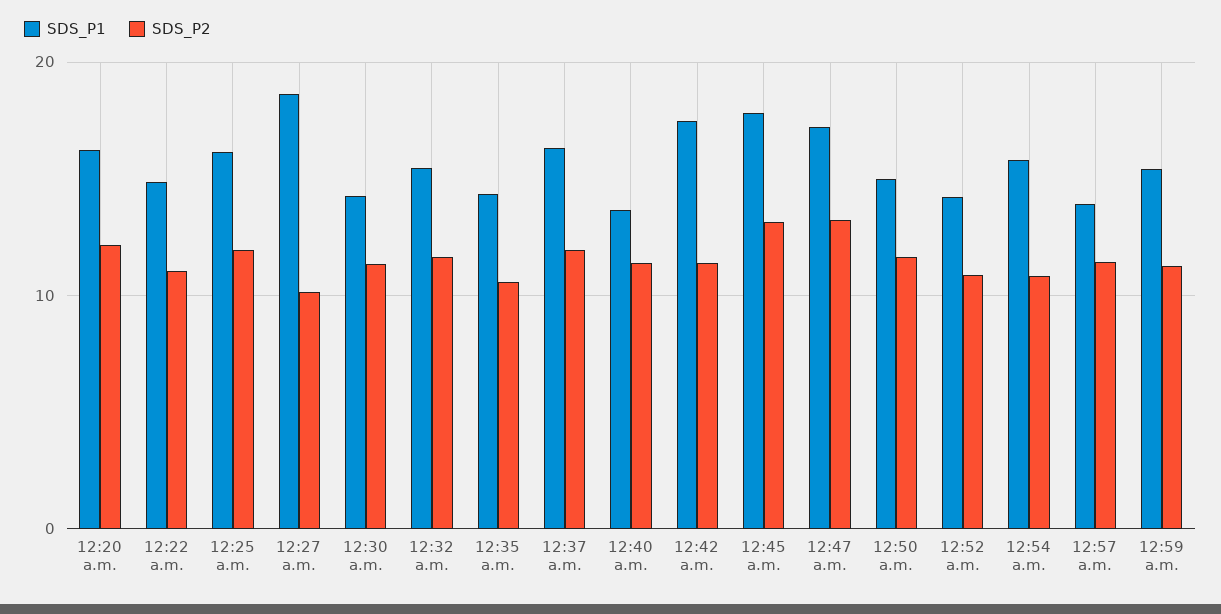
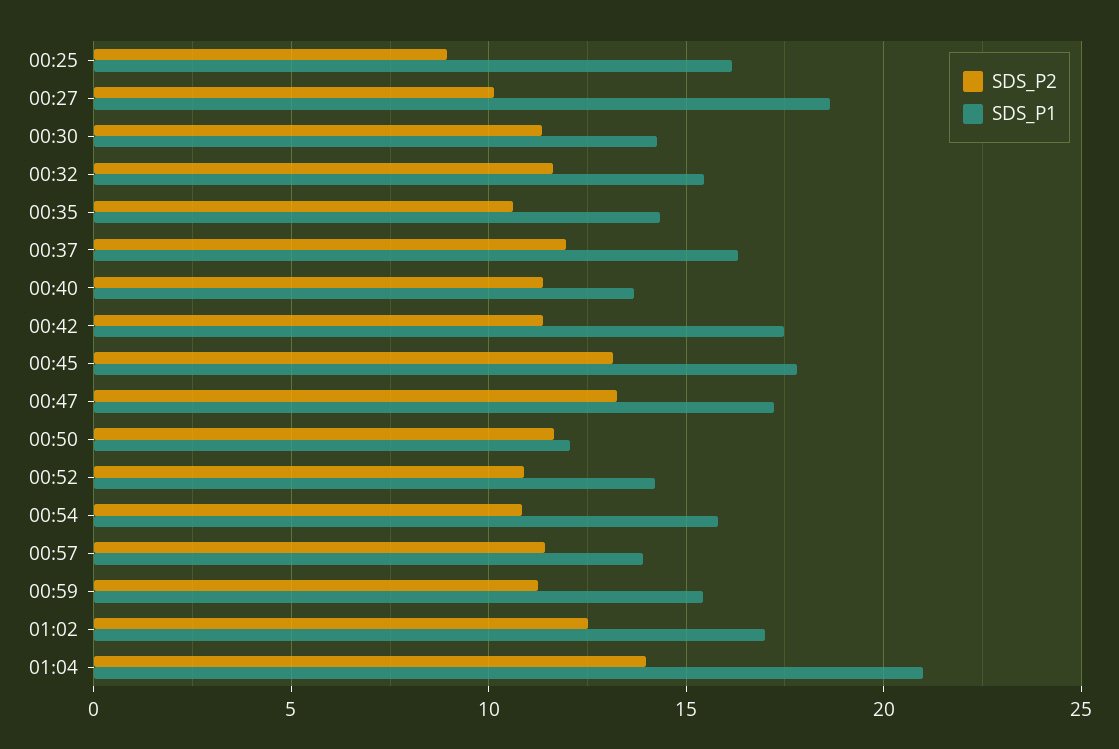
SDS_P1, 12:20 a.m.: 16 -> none
SDS_P2, 12:20 a.m.: 12 -> none
SDS_P1, 12:22 a.m.: 15 -> none
SDS_P2, 12:22 a.m.: 11 -> none
SDS_P2, 12:25 a.m.: 12 -> 9
SDS_P1, 12:50 a.m.: 15 -> 12
SDS_P2, 01:02: none -> 12.5
SDS_P1, 01:02: none -> 17
SDS_P2, 01:04: none -> 14
SDS_P1, 01:04: none -> 21

